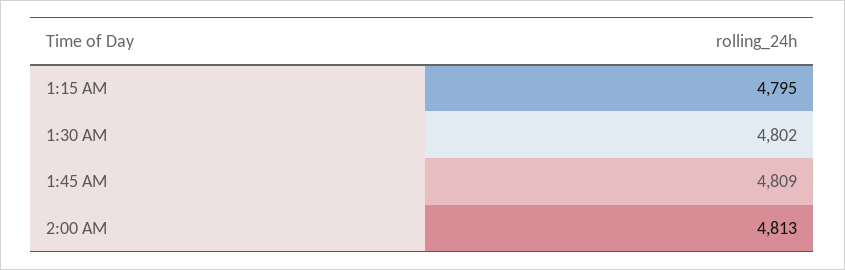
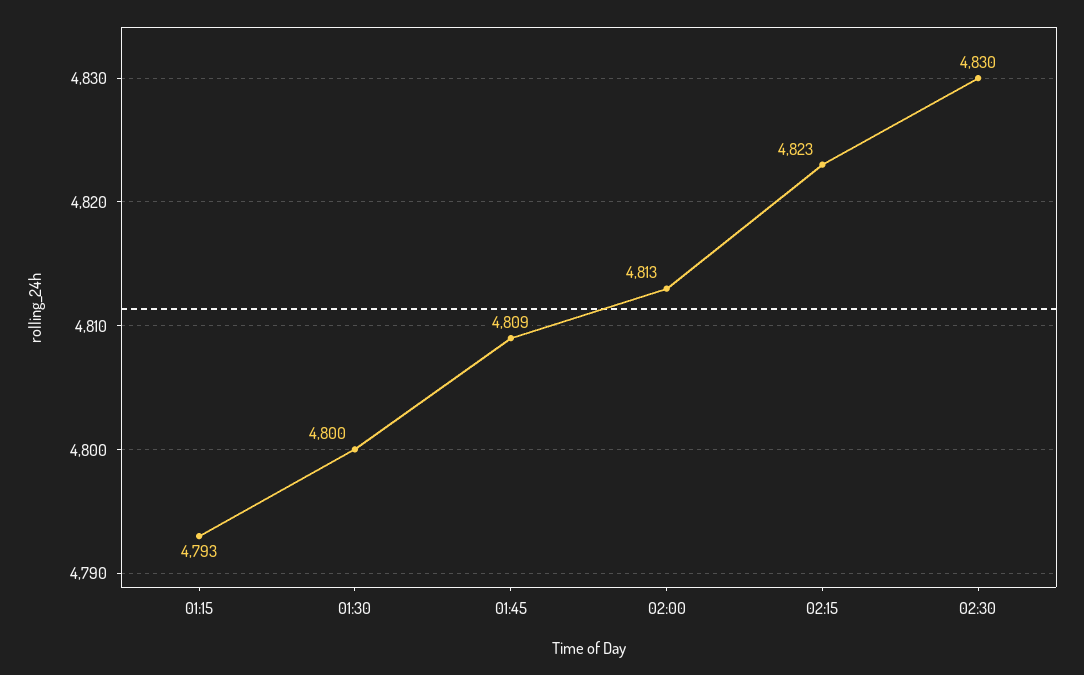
1:15 AM: 4795 -> 4793
1:30 AM: 4802 -> 4800
02:15: none -> 4823
02:30: none -> 4830

